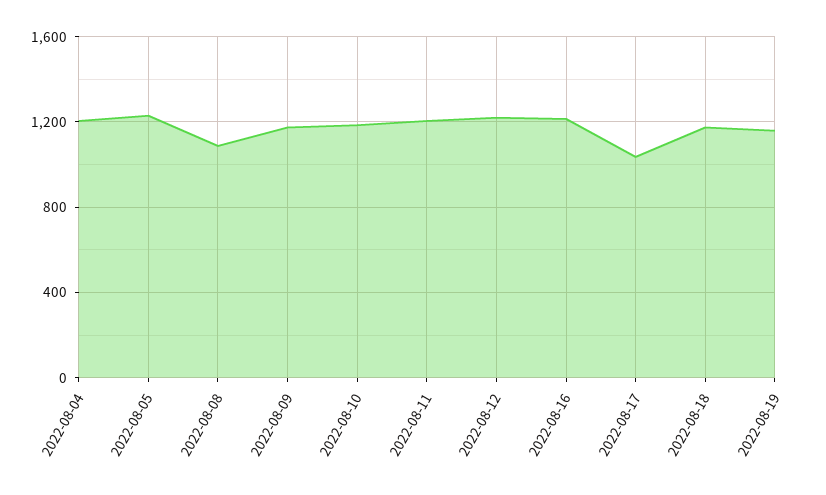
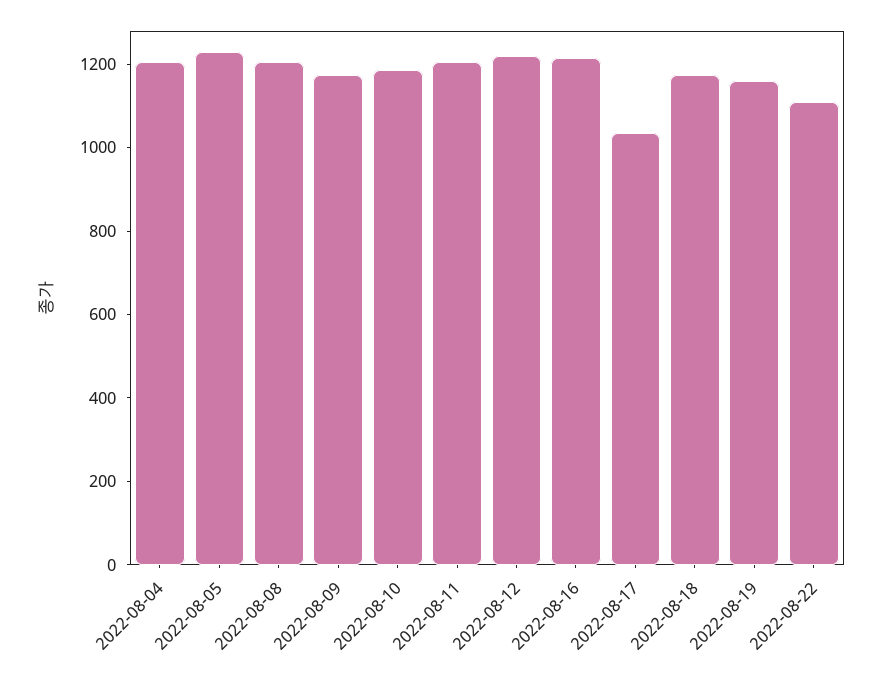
2022-08-08: 1100 -> 1200
2022-08-22: none -> 1100

